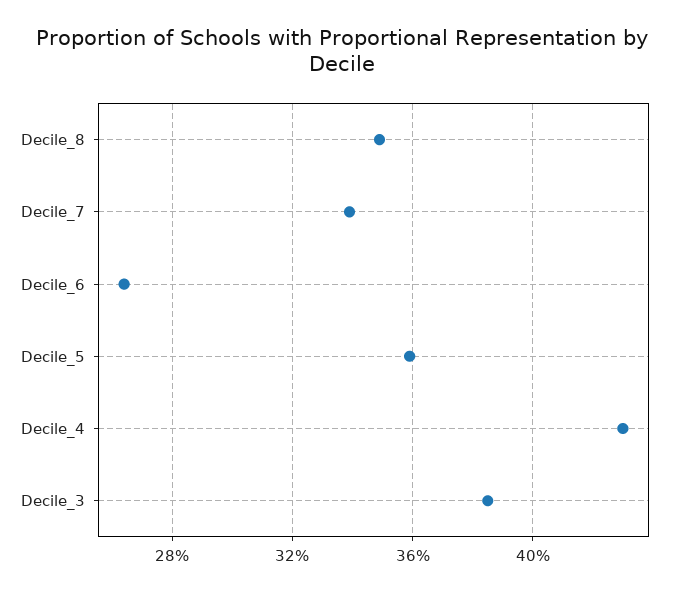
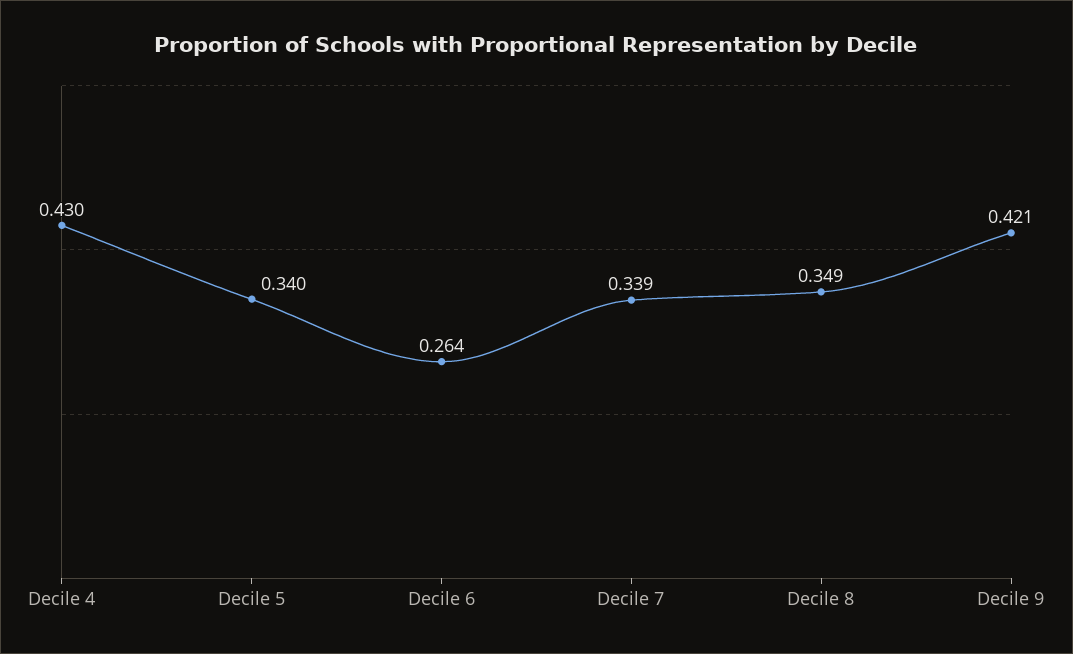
Decile_5: 0.36 -> 0.34
Decile_3: 0.385 -> none
Decile 9: none -> 0.421

